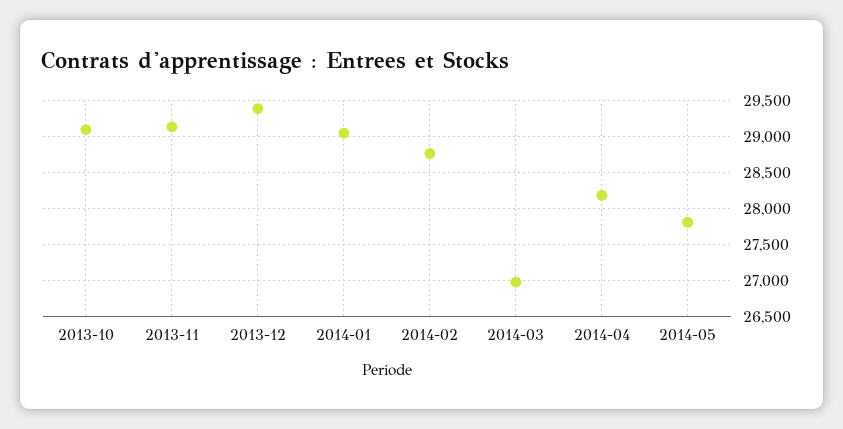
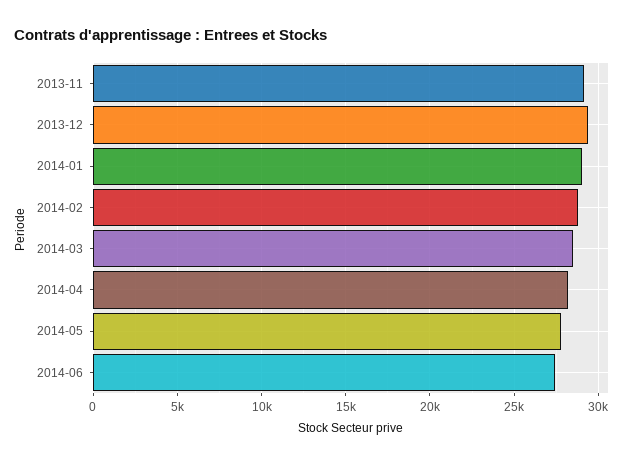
2013-10: 29100 -> none
2014-03: 27000 -> 28500
2014-06: none -> 27500

